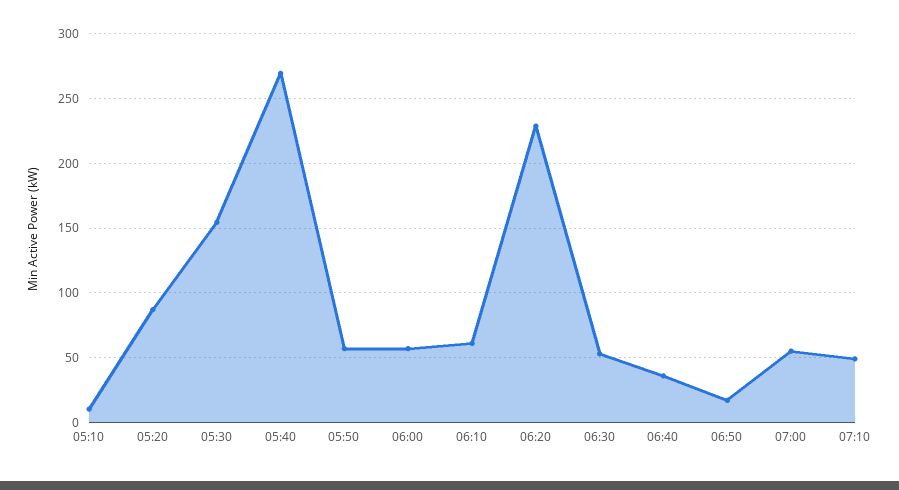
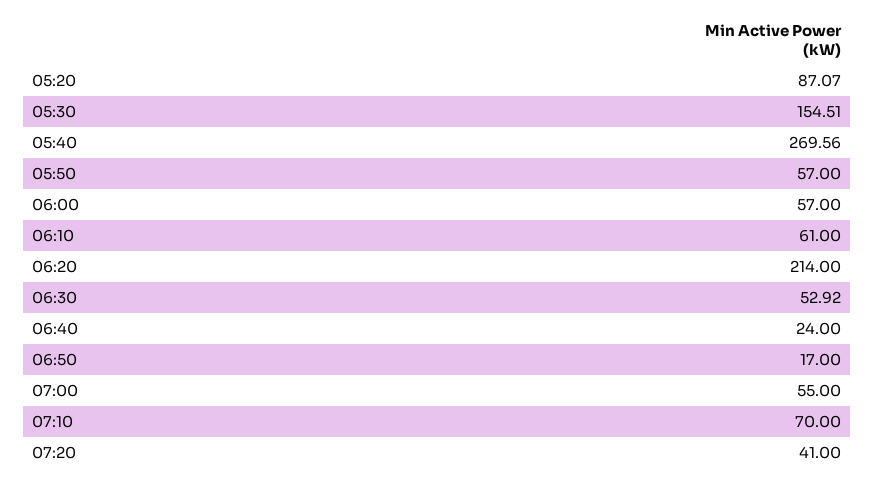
05:10: 10 -> none
06:20: 230 -> 214
06:40: 35 -> 24
07:10: 50 -> 70
07:20: none -> 41

